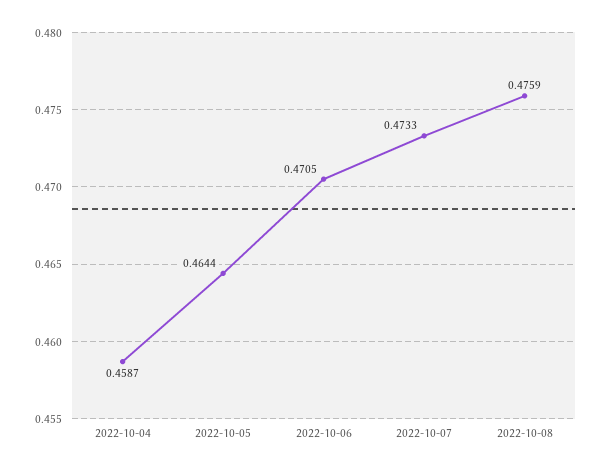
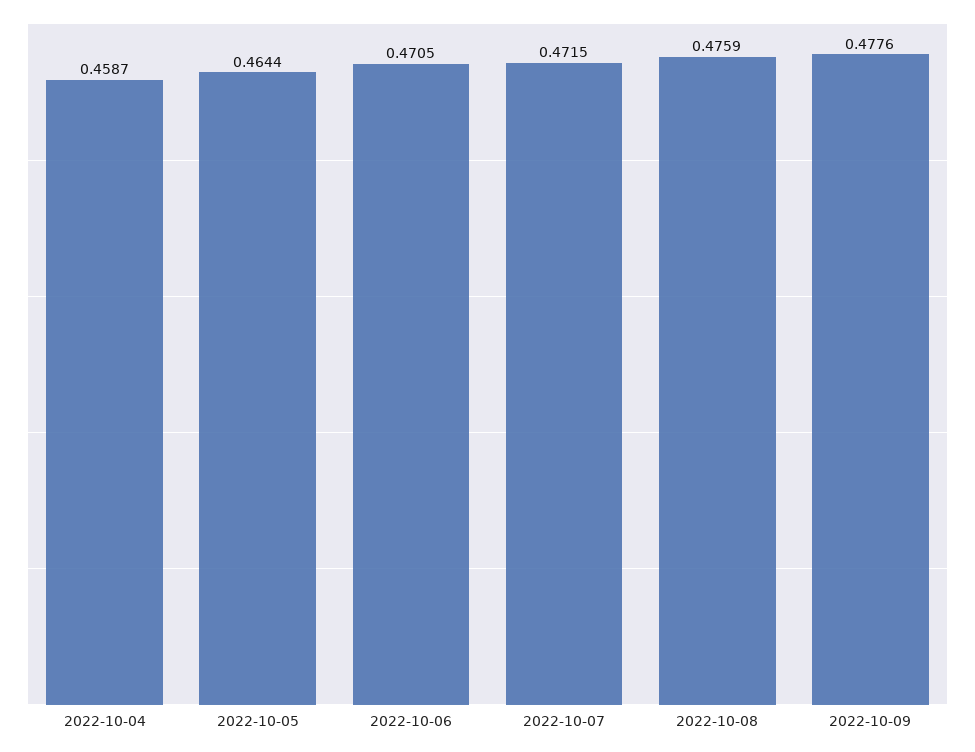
2022-10-07: 0.4733 -> 0.4715
2022-10-09: none -> 0.4776

